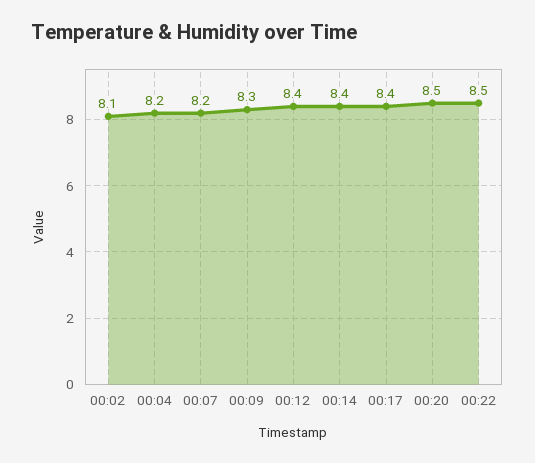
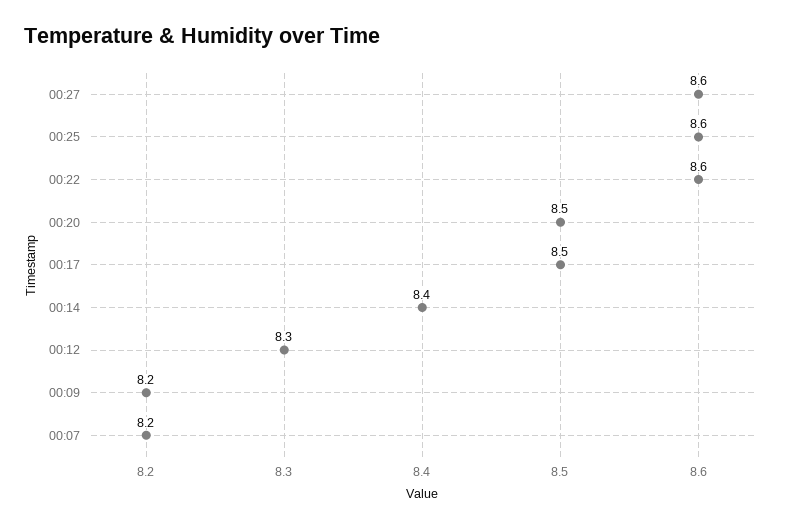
00:02: 8.1 -> none
00:04: 8.2 -> none
00:09: 8.3 -> 8.2
00:12: 8.4 -> 8.3
00:17: 8.4 -> 8.5
00:22: 8.5 -> 8.6
00:27: none -> 8.6
00:25: none -> 8.6

